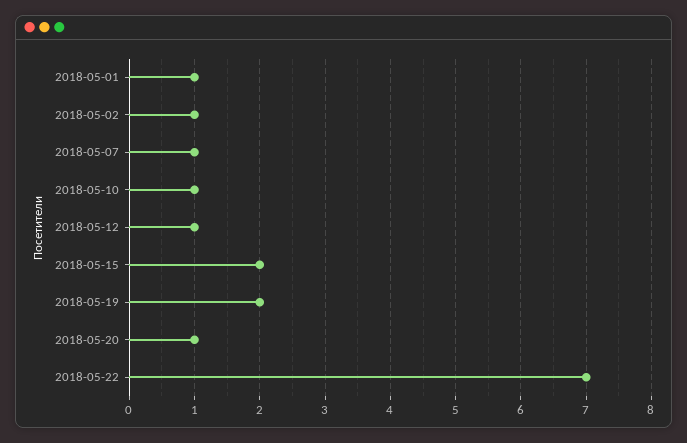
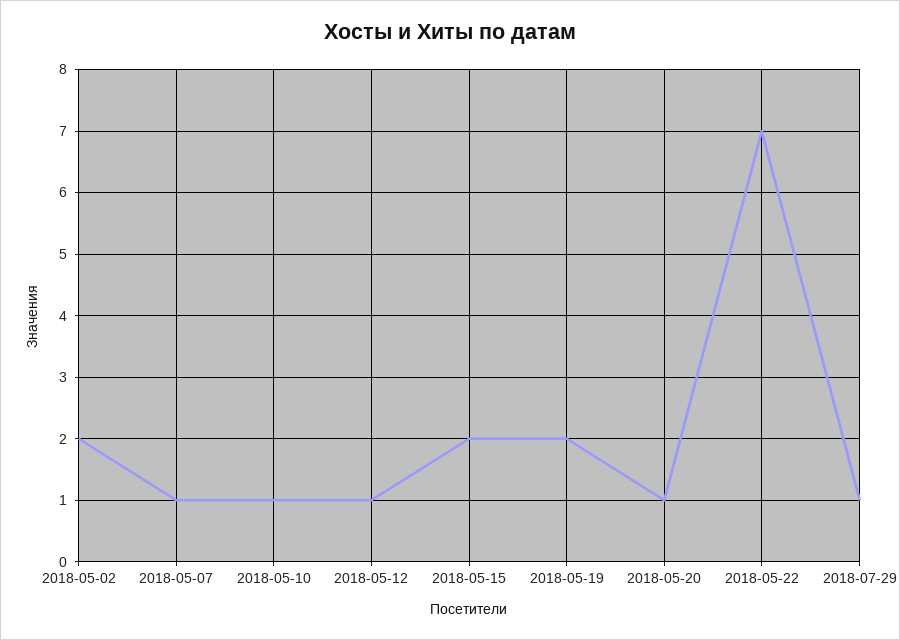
2018-05-01: 1 -> none
2018-05-02: 1 -> 2
2018-07-29: none -> 1

